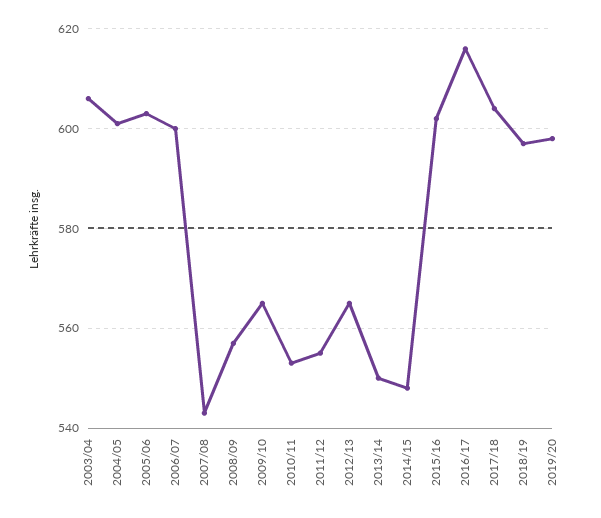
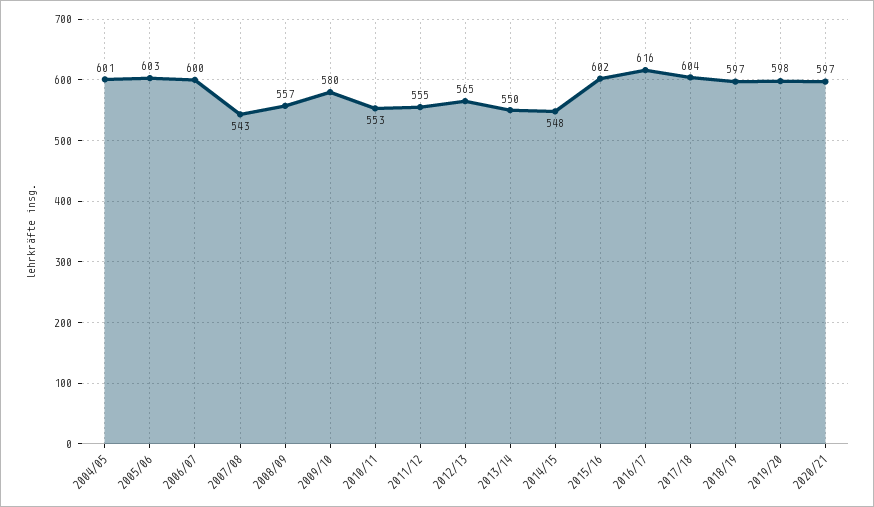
2003/04: 605 -> none
2009/10: 565 -> 580
2020/21: none -> 597

